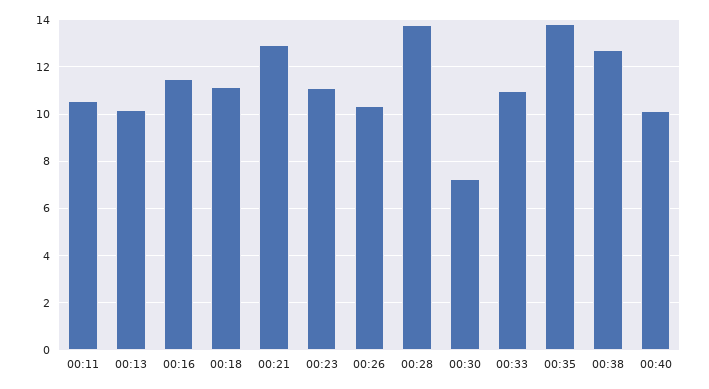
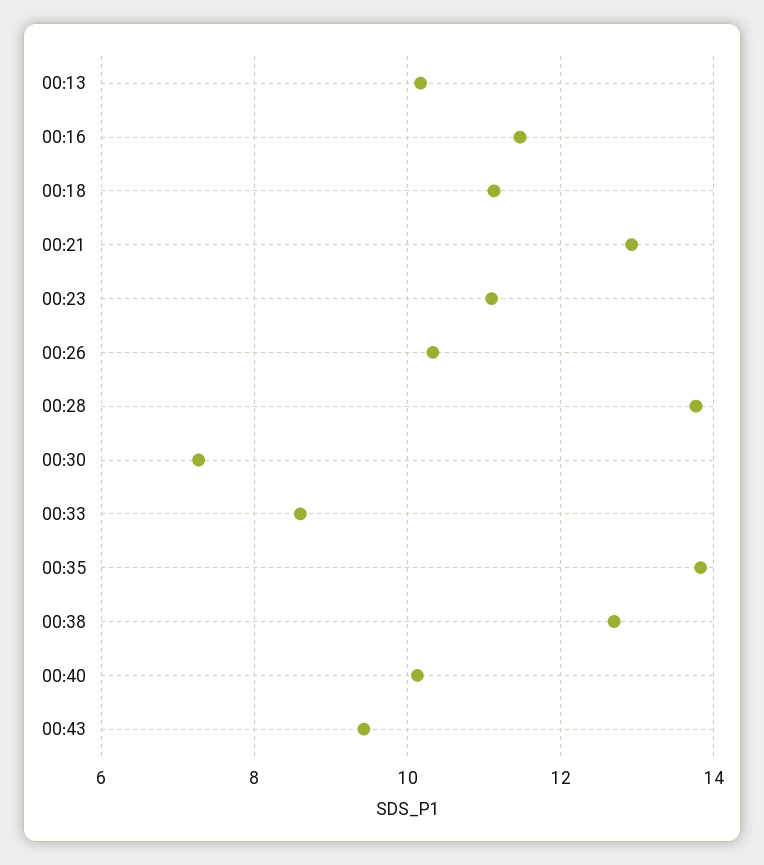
00:11: 10.5 -> none
00:33: 11 -> 8.6
00:43: none -> 9.4

